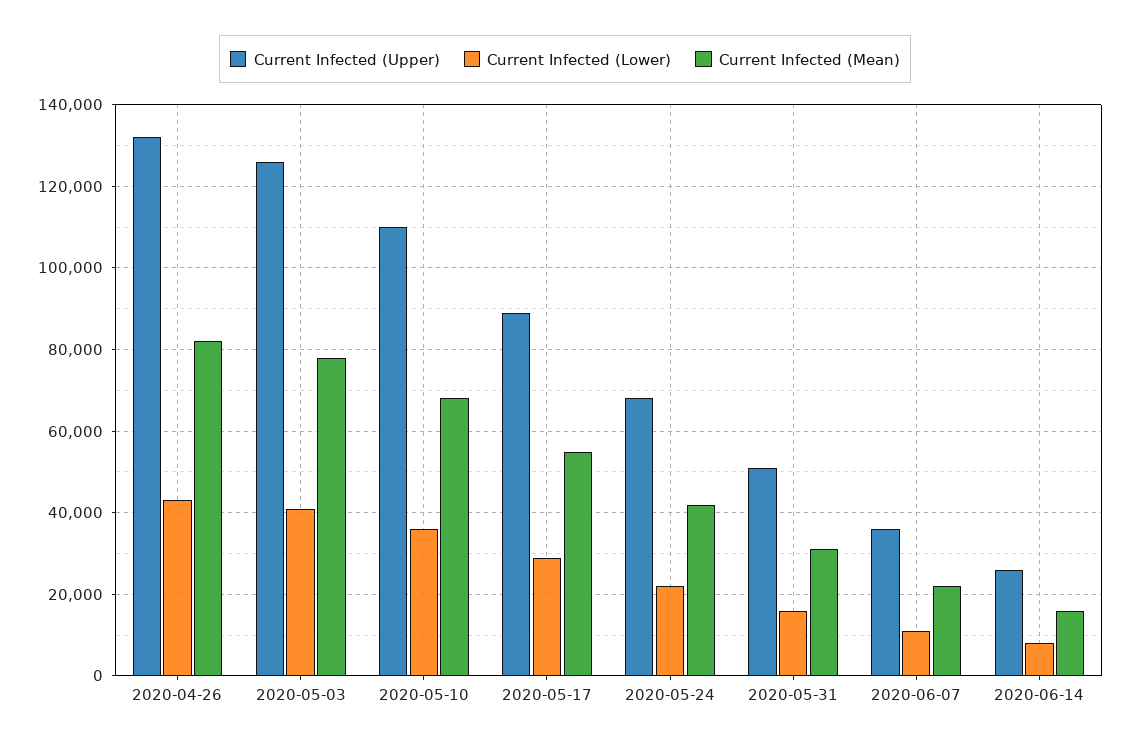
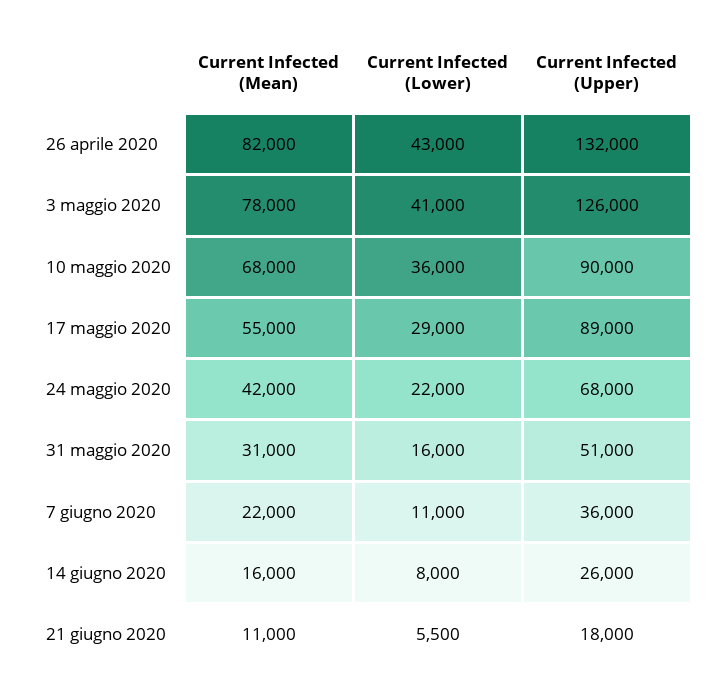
Current Infected (Upper), 2020-05-10: 110000 -> 90000
Current Infected (Mean), 21 giugno 2020: none -> 11000
Current Infected (Lower), 21 giugno 2020: none -> 5500
Current Infected (Upper), 21 giugno 2020: none -> 18000

